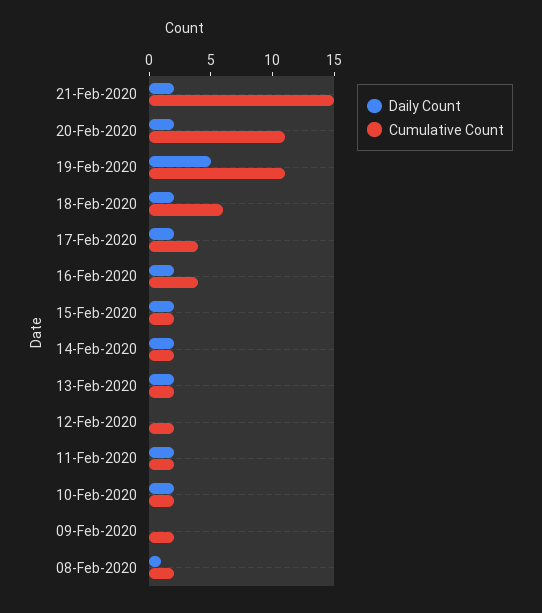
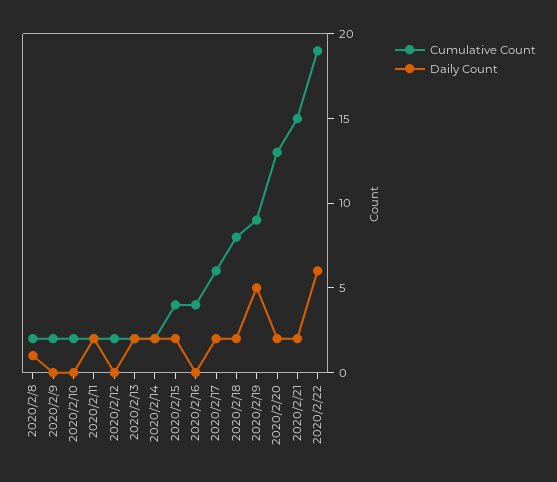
Cumulative Count, 20-Feb-2020: 11 -> 13
Cumulative Count, 19-Feb-2020: 11 -> 9
Cumulative Count, 18-Feb-2020: 6 -> 8
Cumulative Count, 17-Feb-2020: 4 -> 6
Daily Count, 16-Feb-2020: 2 -> 0
Cumulative Count, 15-Feb-2020: 2 -> 4
Daily Count, 10-Feb-2020: 2 -> 0
Cumulative Count, 2020/2/22: none -> 19
Daily Count, 2020/2/22: none -> 6

